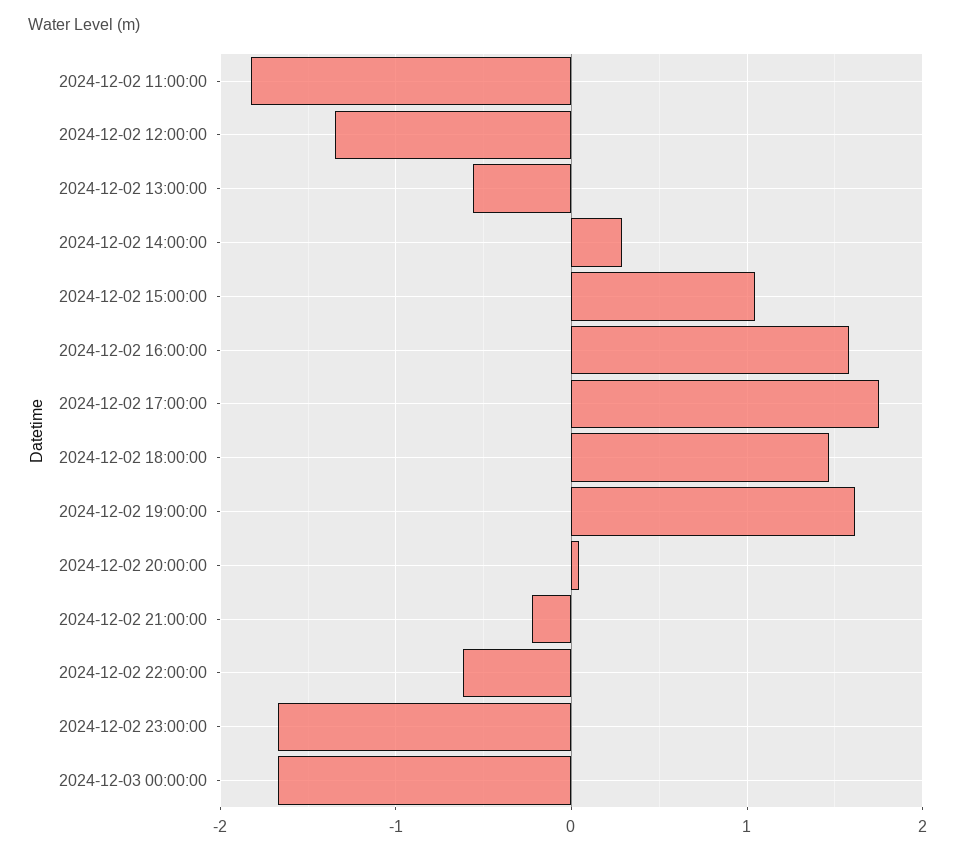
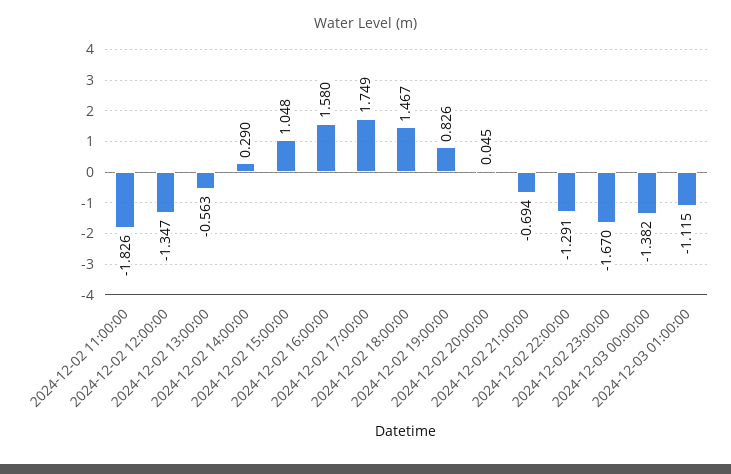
2024-12-02 19:00:00: 1.6 -> 0.826
2024-12-02 21:00:00: -0.2 -> -0.694
2024-12-02 22:00:00: -0.6 -> -1.291
2024-12-03 00:00:00: -1.7 -> -1.382
2024-12-03 01:00:00: none -> -1.115

